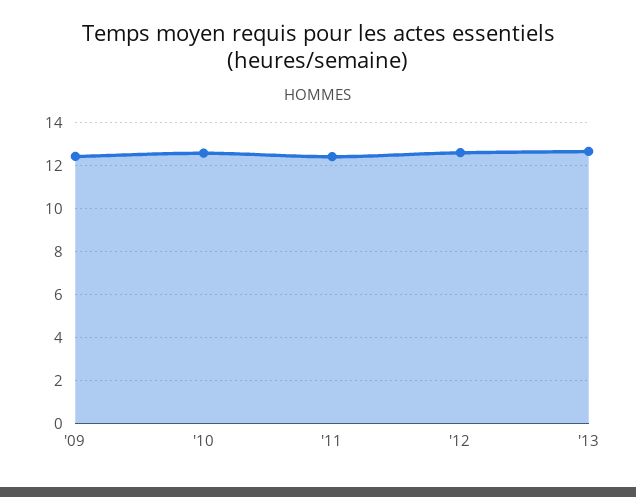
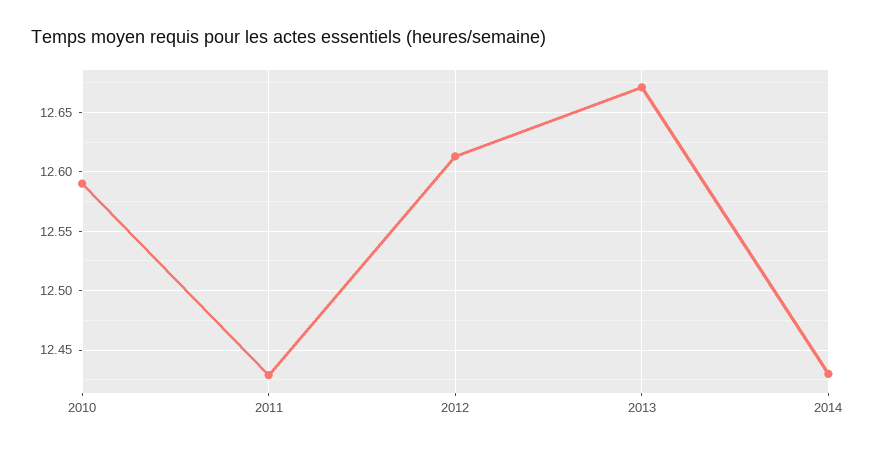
'09: 12.5 -> none
2014: none -> 12.43

